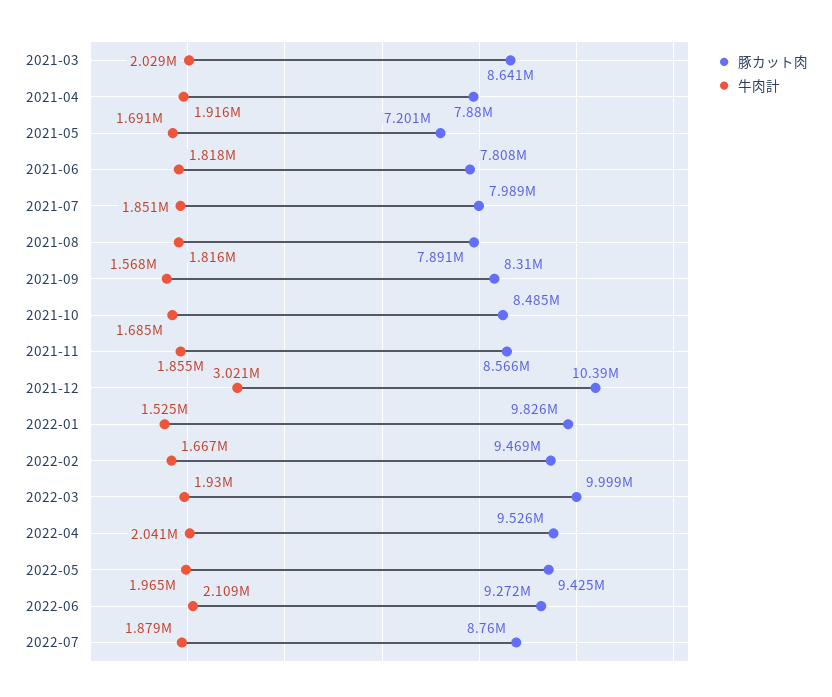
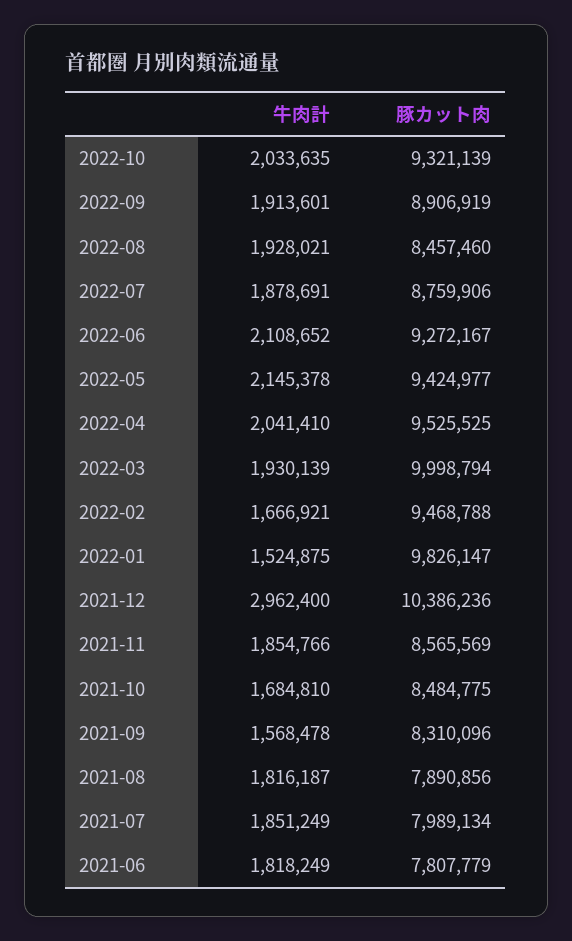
豚カット肉, 2021-03: 8641000 -> none
牛肉計, 2021-03: 2029000 -> none
豚カット肉, 2021-04: 7880000 -> none
牛肉計, 2021-04: 1916000 -> none
豚カット肉, 2021-05: 7201000 -> none
牛肉計, 2021-05: 1691000 -> none
牛肉計, 2021-12: 3021000 -> 2962400
牛肉計, 2022-05: 1965000 -> 2145378
牛肉計, 2022-10: none -> 2033635
豚カット肉, 2022-10: none -> 9321139
牛肉計, 2022-09: none -> 1913601
豚カット肉, 2022-09: none -> 8906919
牛肉計, 2022-08: none -> 1928021
豚カット肉, 2022-08: none -> 8457460

